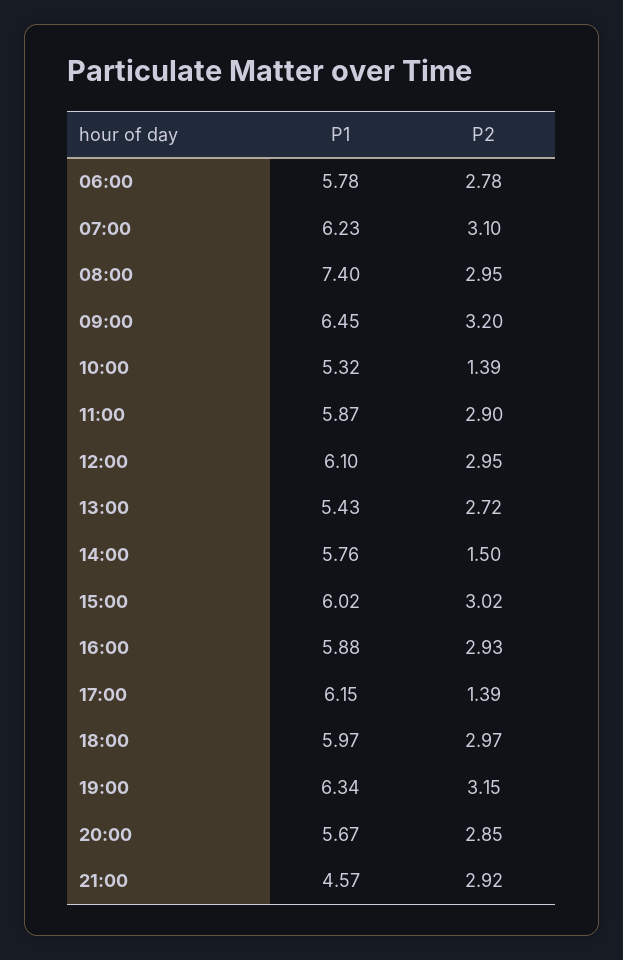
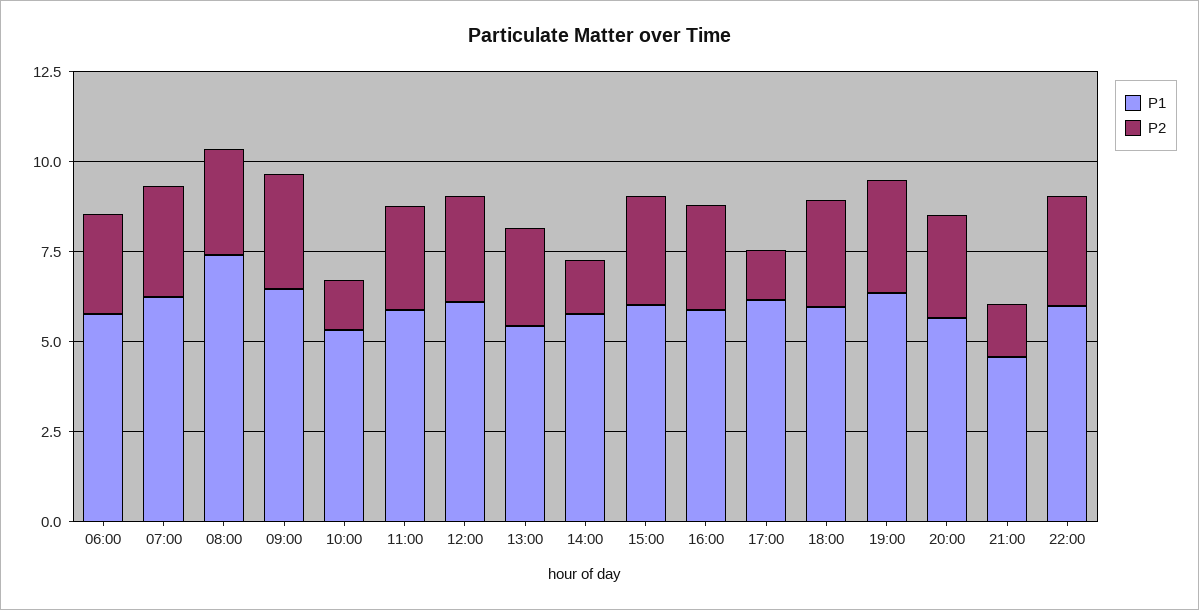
P2, 21:00: 2.92 -> 1.5
P1, 22:00: none -> 6
P2, 22:00: none -> 3

